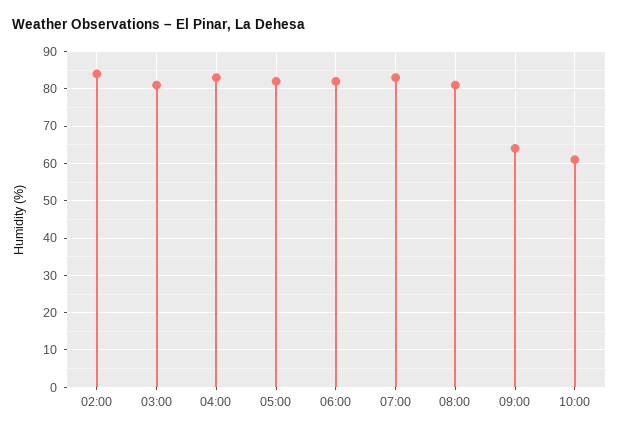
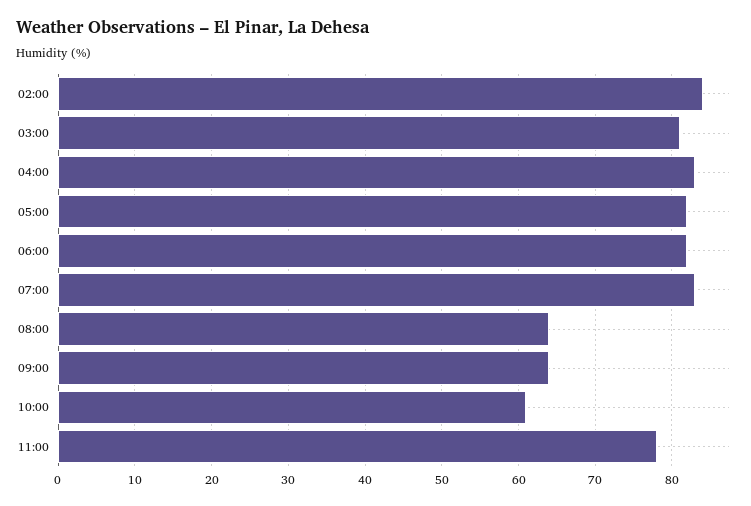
08:00: 80 -> 64
11:00: none -> 78

